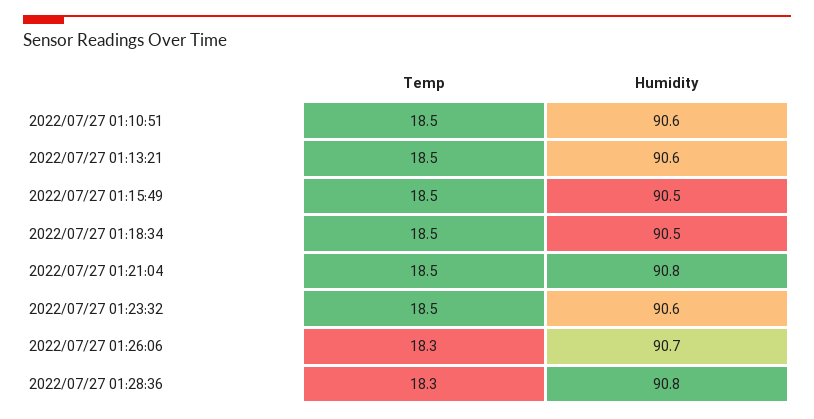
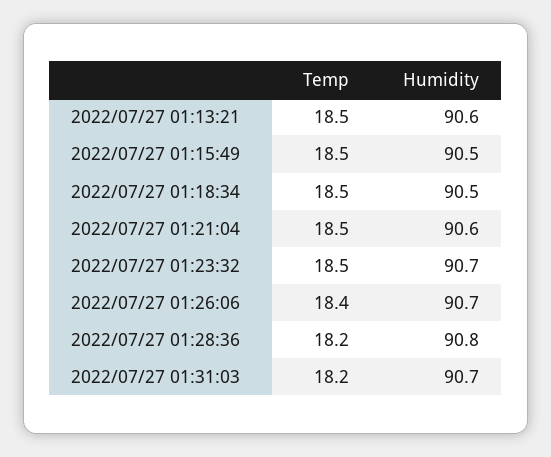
Temp, 2022/07/27 01:10:51: 18.5 -> none
Humidity, 2022/07/27 01:10:51: 90.6 -> none
Humidity, 2022/07/27 01:21:04: 90.8 -> 90.6
Humidity, 2022/07/27 01:23:32: 90.6 -> 90.7
Temp, 2022/07/27 01:26:06: 18.3 -> 18.4
Temp, 2022/07/27 01:28:36: 18.3 -> 18.2
Temp, 2022/07/27 01:31:03: none -> 18.2
Humidity, 2022/07/27 01:31:03: none -> 90.7

